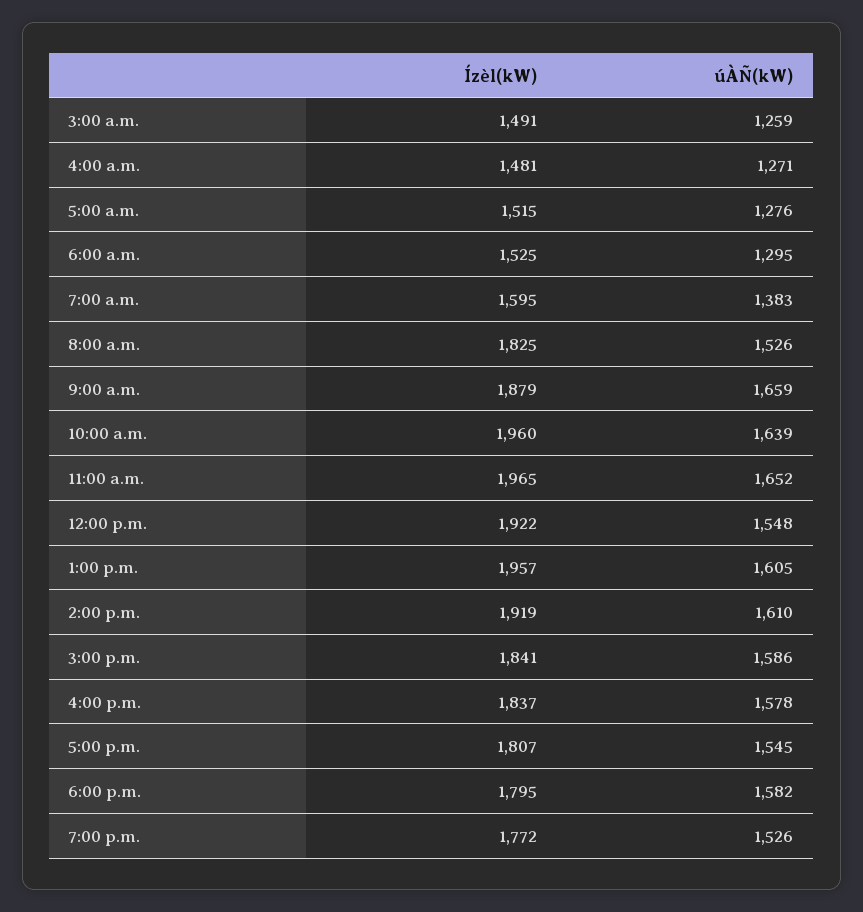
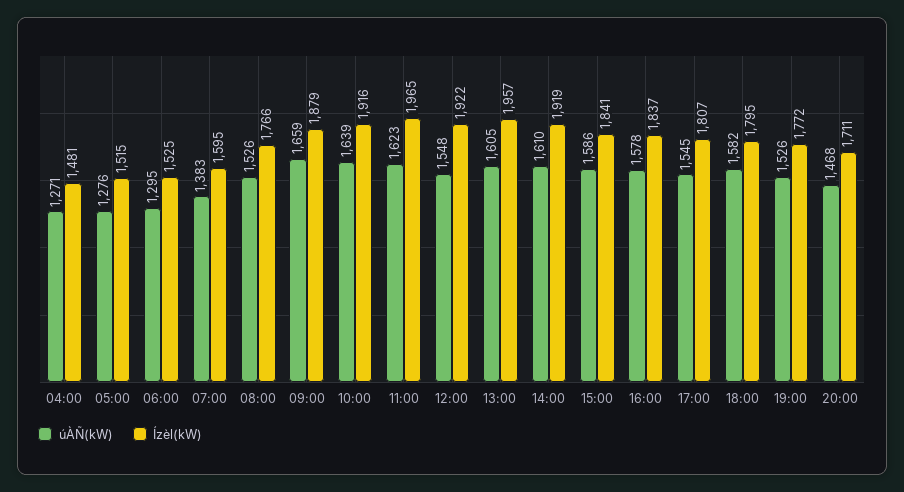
Ízèl(kW), 3:00 a.m.: 1491 -> none
úÀÑ(kW), 3:00 a.m.: 1259 -> none
Ízèl(kW), 8:00 a.m.: 1825 -> 1766
Ízèl(kW), 10:00 a.m.: 1960 -> 1916
úÀÑ(kW), 11:00 a.m.: 1652 -> 1623
úÀÑ(kW), 20:00: none -> 1468
Ízèl(kW), 20:00: none -> 1711

